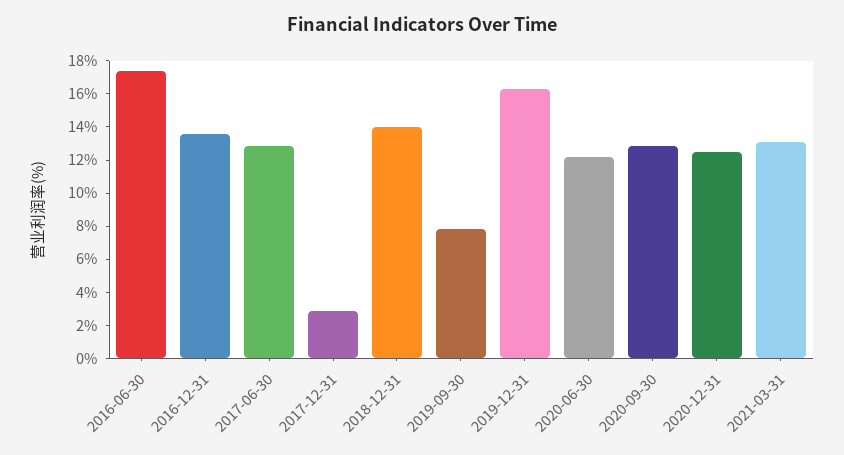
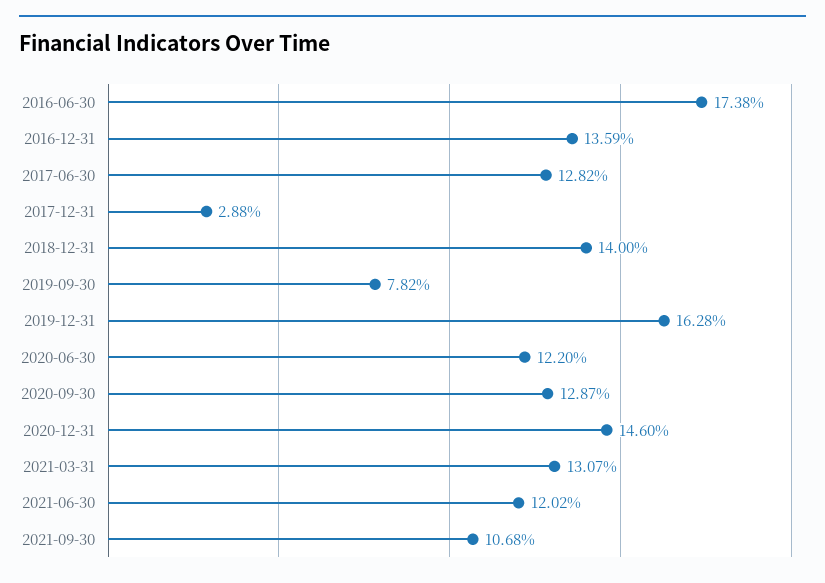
2020-12-31: 12.5 -> 14.6
2021-06-30: none -> 12.02
2021-09-30: none -> 10.68

